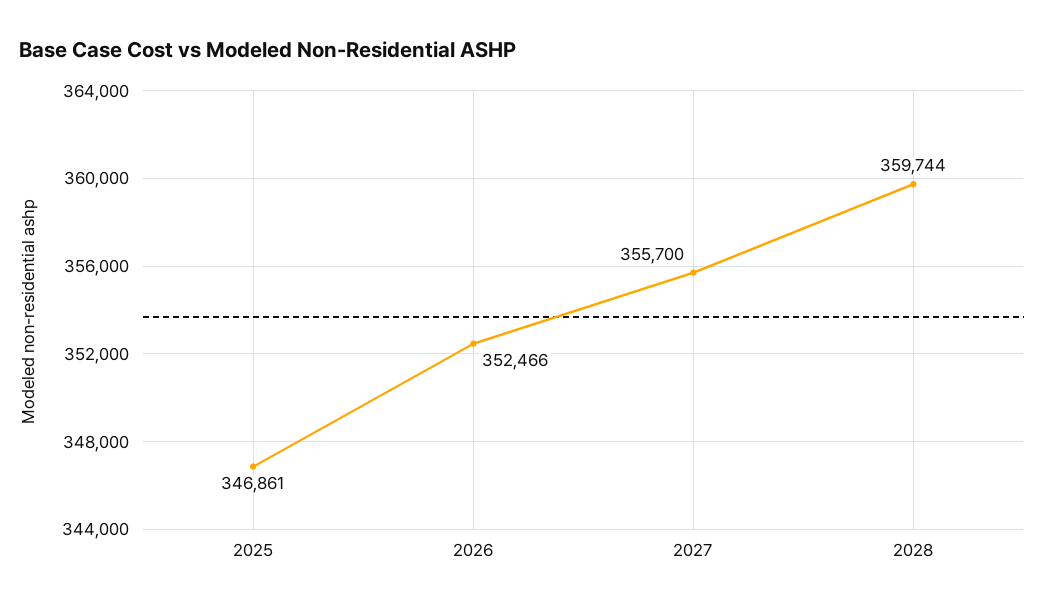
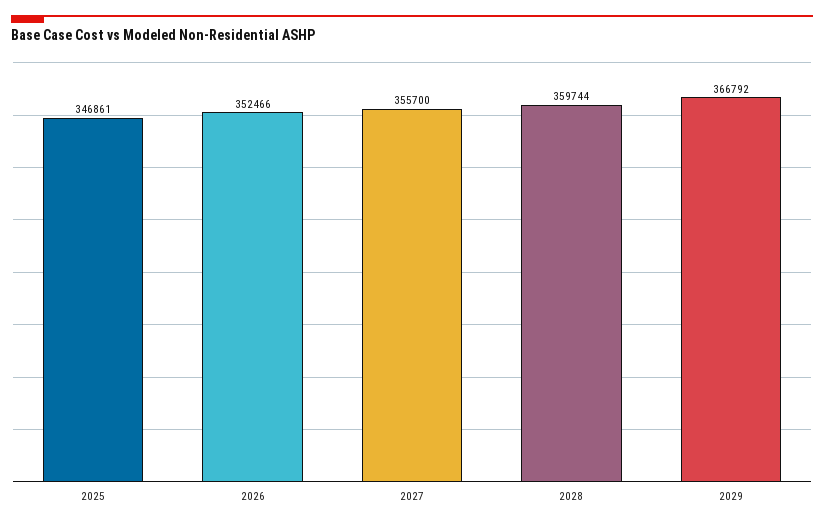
2029: none -> 366792

